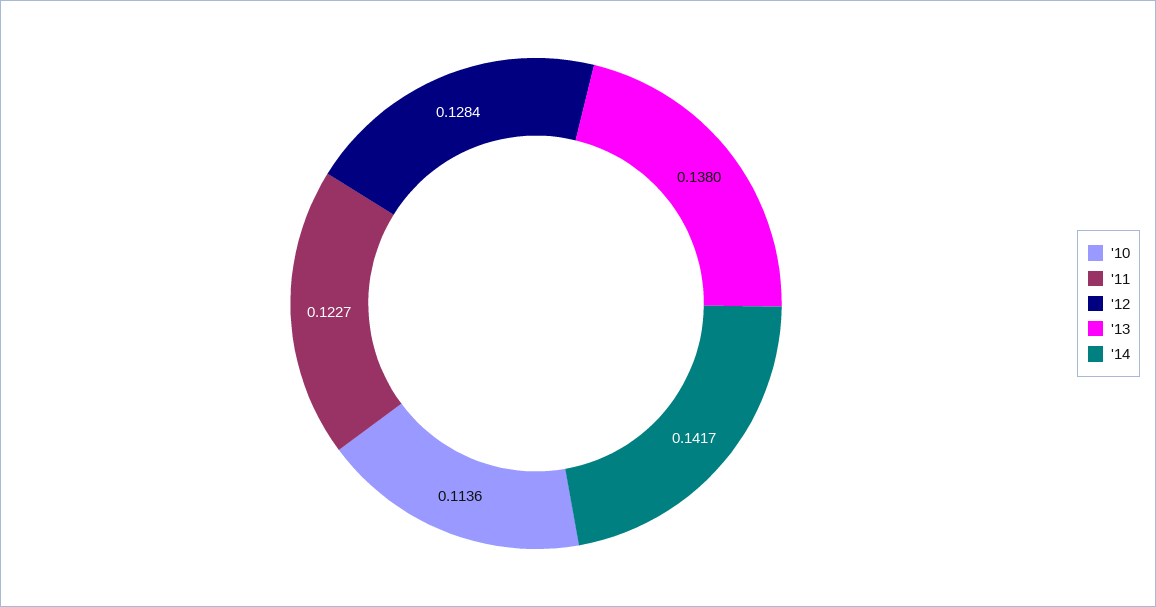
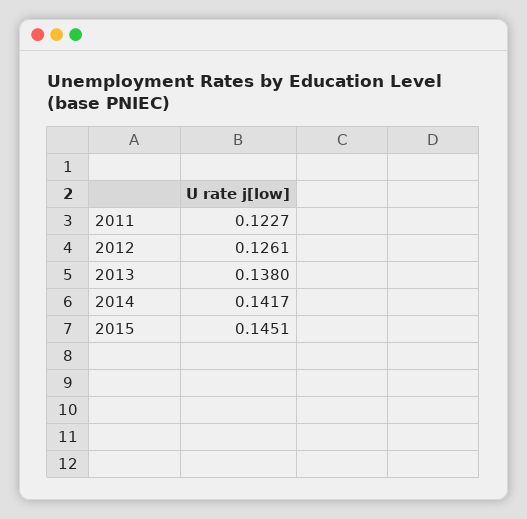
'10: 0.1136 -> none
'12: 0.1284 -> 0.1261
2015: none -> 0.1451

